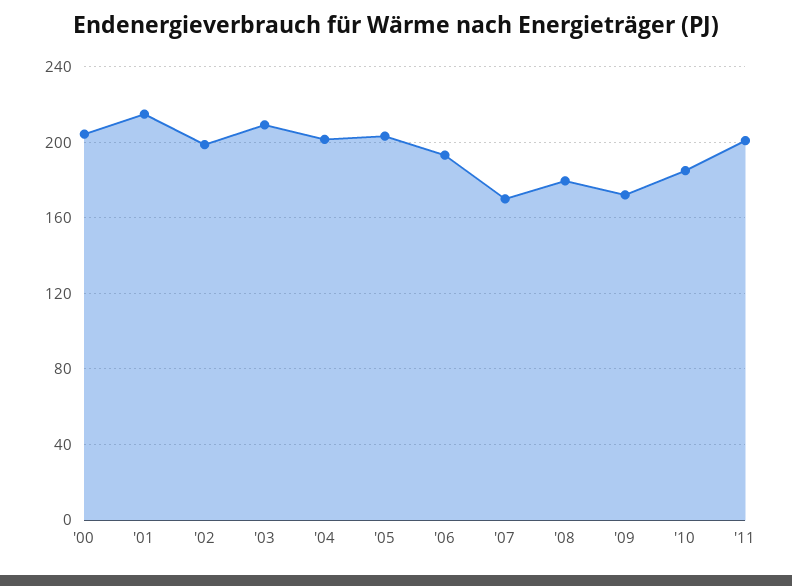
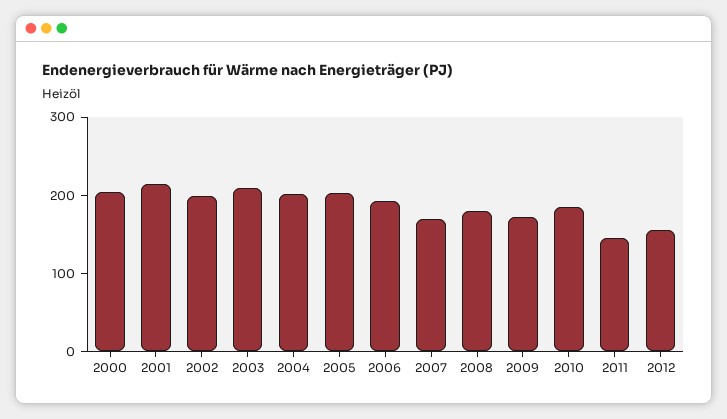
'11: 200 -> 140
2012: none -> 160

